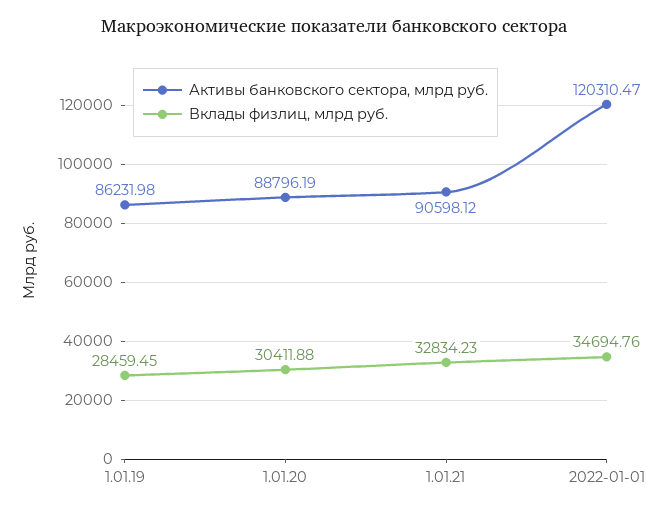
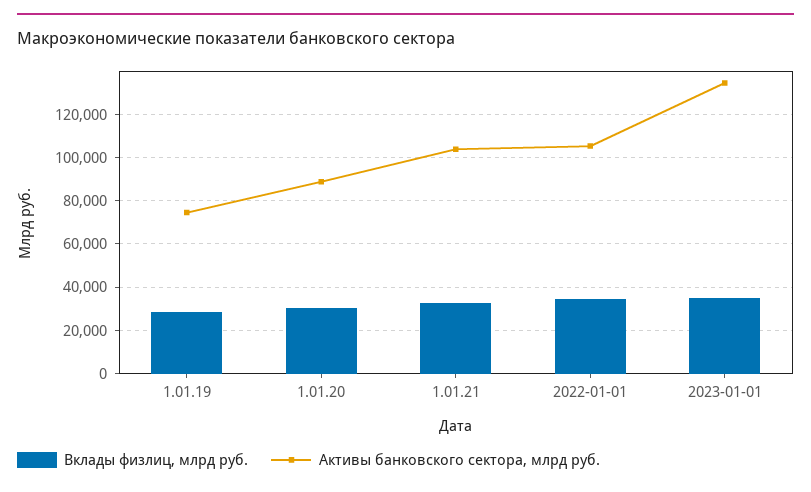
Активы банковского сектора, млрд руб., 1.01.19: 86231.98 -> 75000
Активы банковского сектора, млрд руб., 1.01.21: 90598.12 -> 105000
Активы банковского сектора, млрд руб., 2022-01-01: 120310.47 -> 105000
Вклады физлиц, млрд руб., 2023-01-01: none -> 35000
Активы банковского сектора, млрд руб., 2023-01-01: none -> 135000

